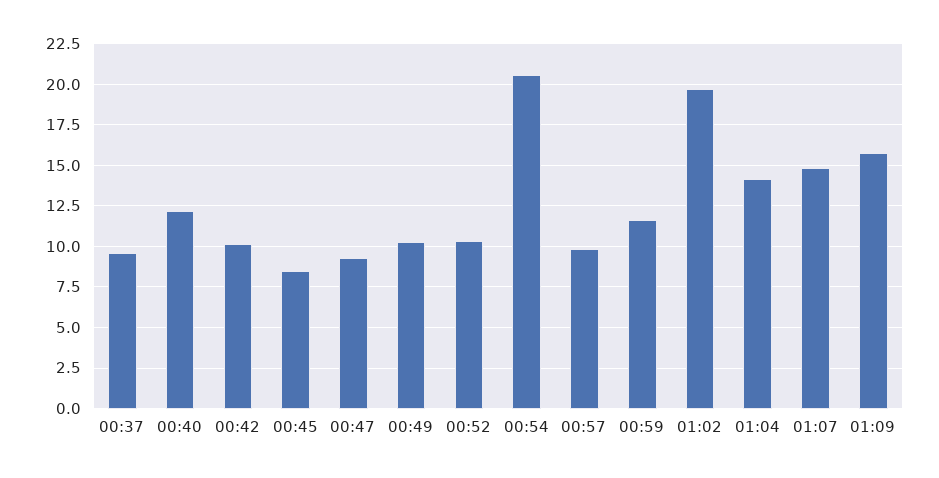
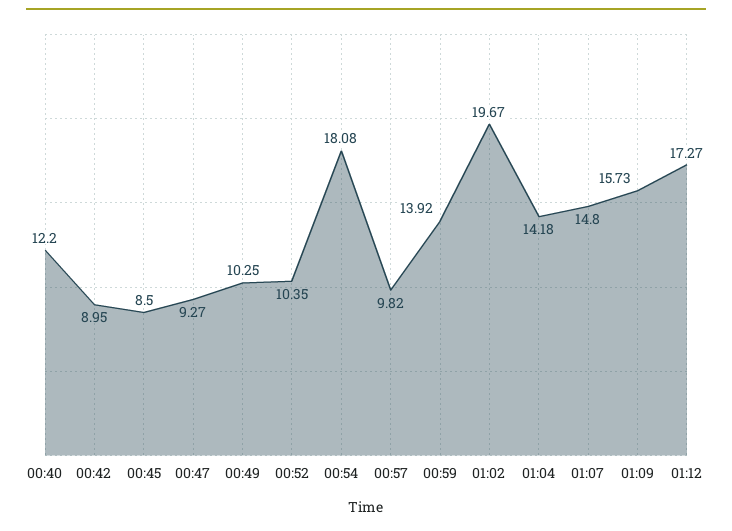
00:37: 9.5 -> none
00:42: 10 -> 8.95
00:54: 20.5 -> 18.08
00:59: 11.5 -> 13.92
01:12: none -> 17.27

